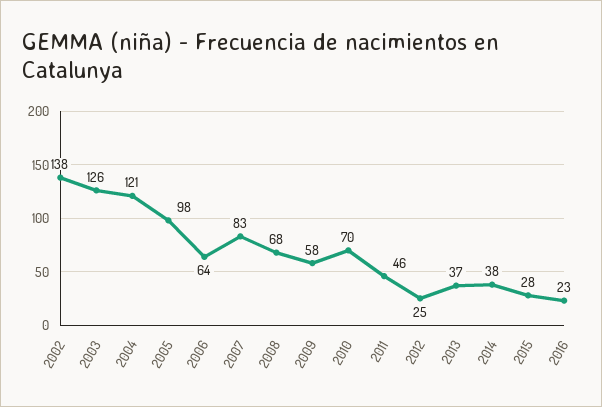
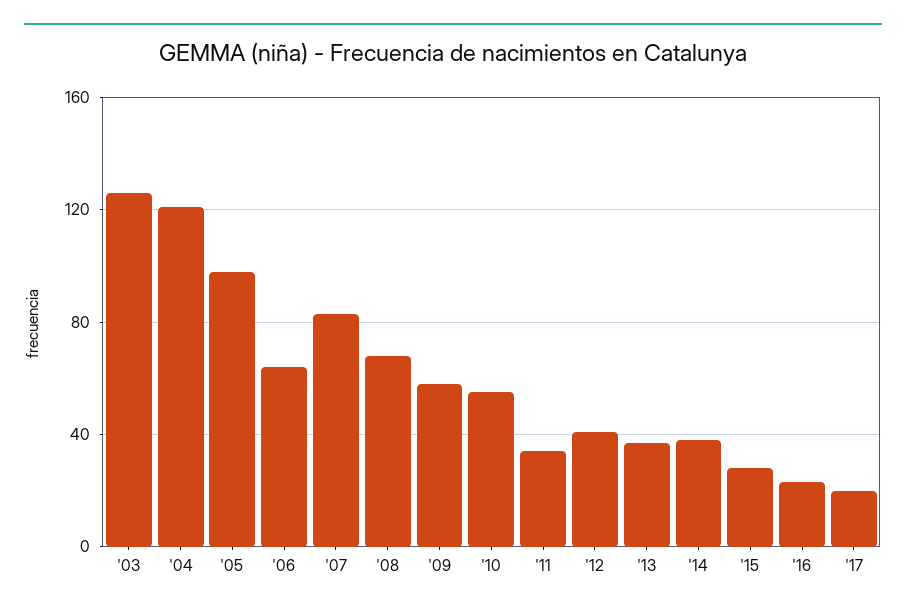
2002: 138 -> none
2010: 70 -> 55
2011: 46 -> 35
2012: 25 -> 40
'17: none -> 20

